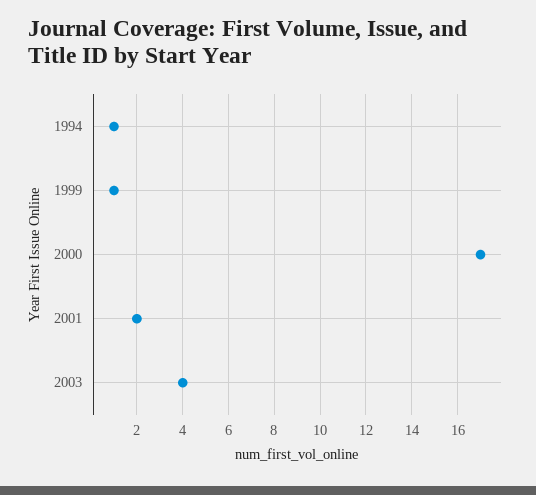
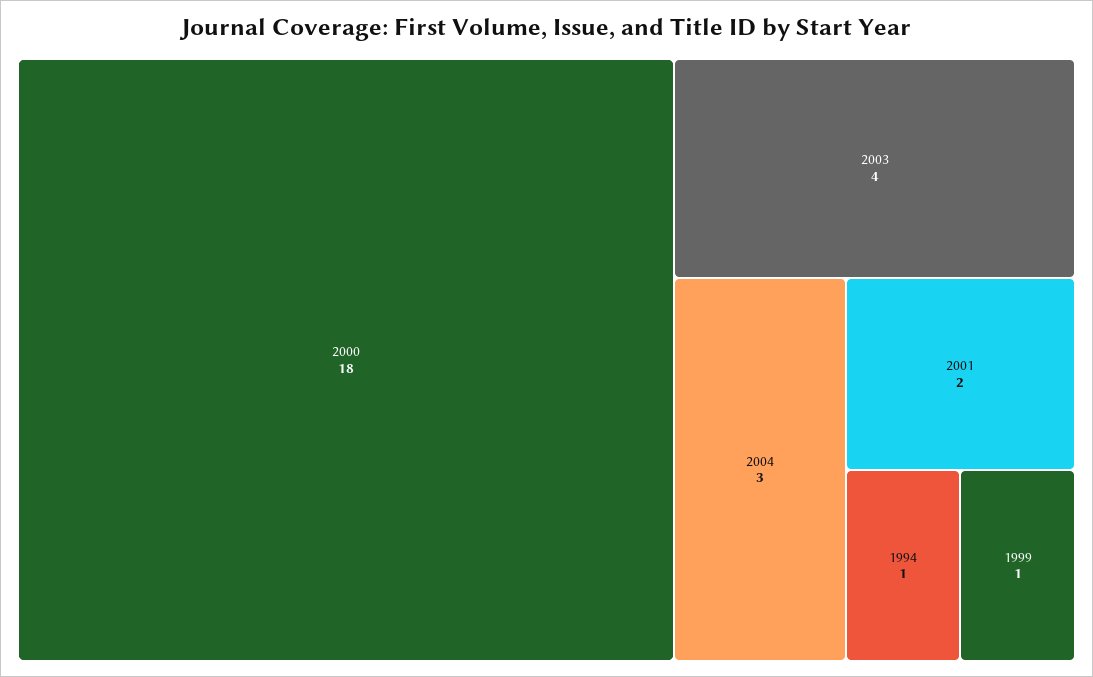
2000: 17 -> 18
2004: none -> 3

